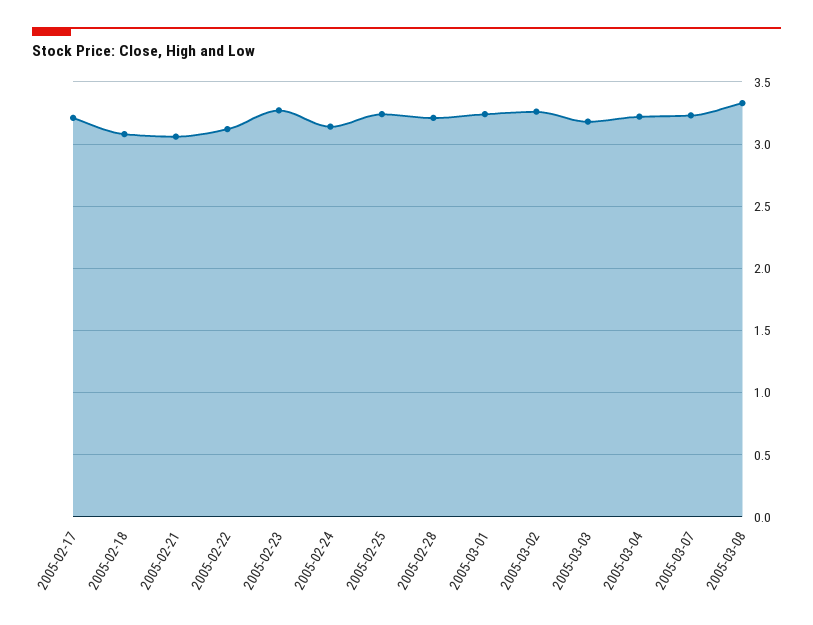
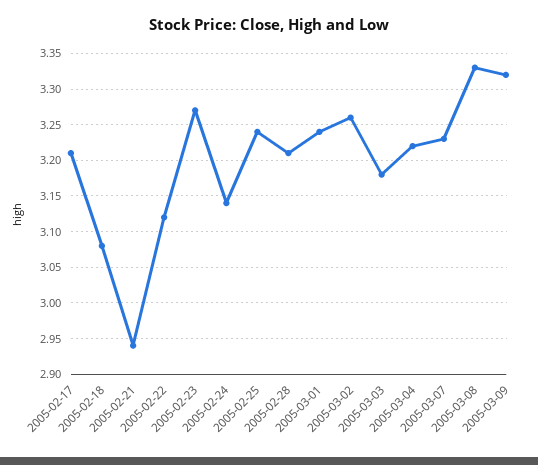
2005-02-21: 3.05 -> 2.94
2005-03-09: none -> 3.32

